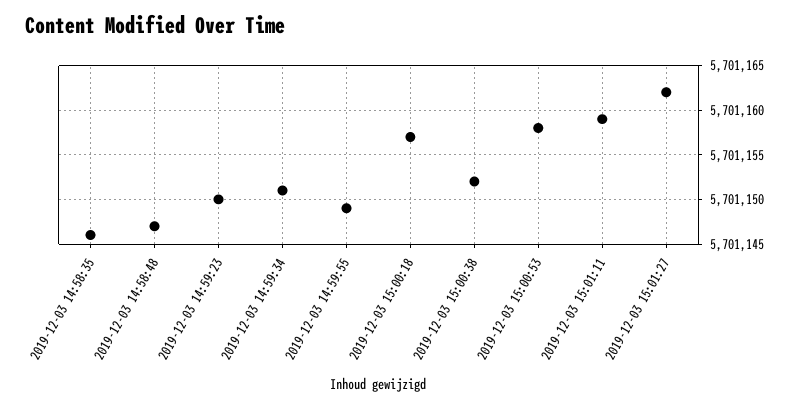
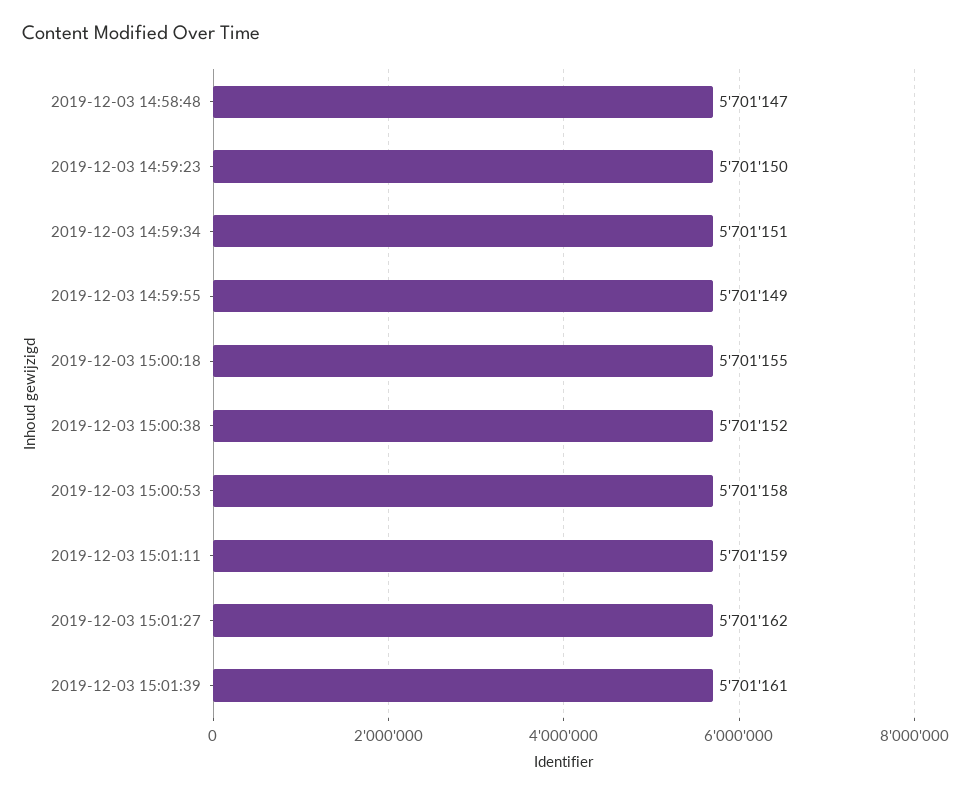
2019-12-03 14:58:35: 5701146 -> none
2019-12-03 15:00:18: 5701157 -> 5701155
2019-12-03 15:01:39: none -> 5701161

